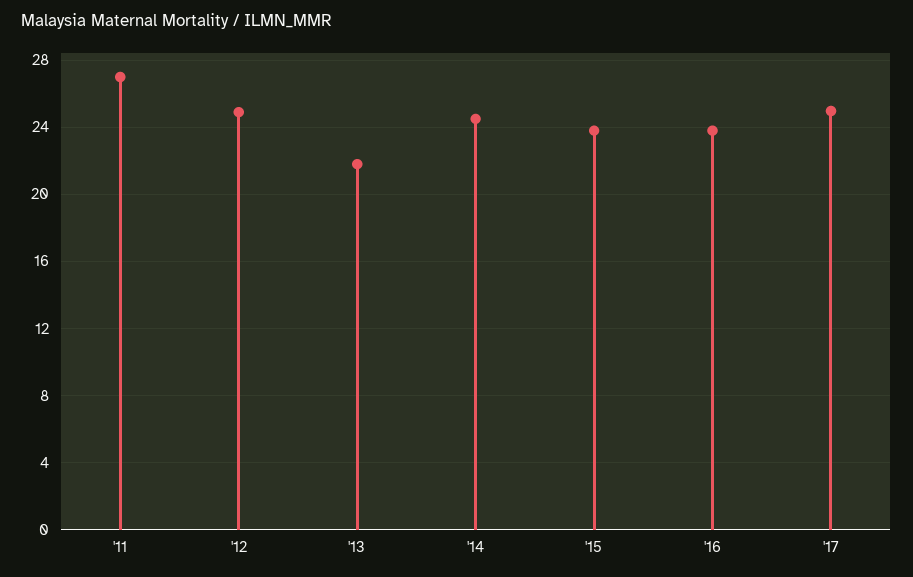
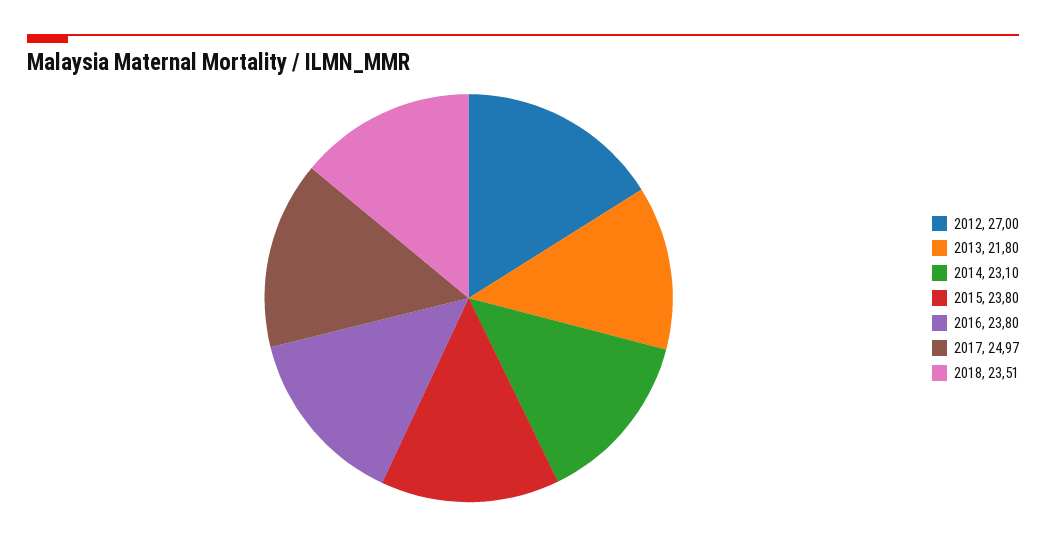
'11: 27 -> none
'12: 25 -> 27
'14: 24.5 -> 23.1
2018: none -> 23.51

